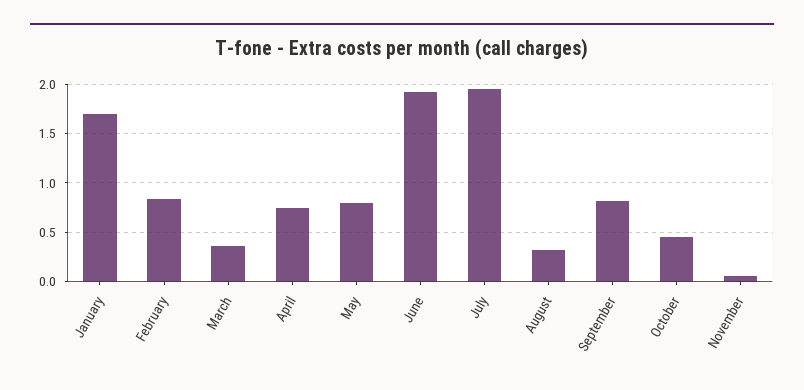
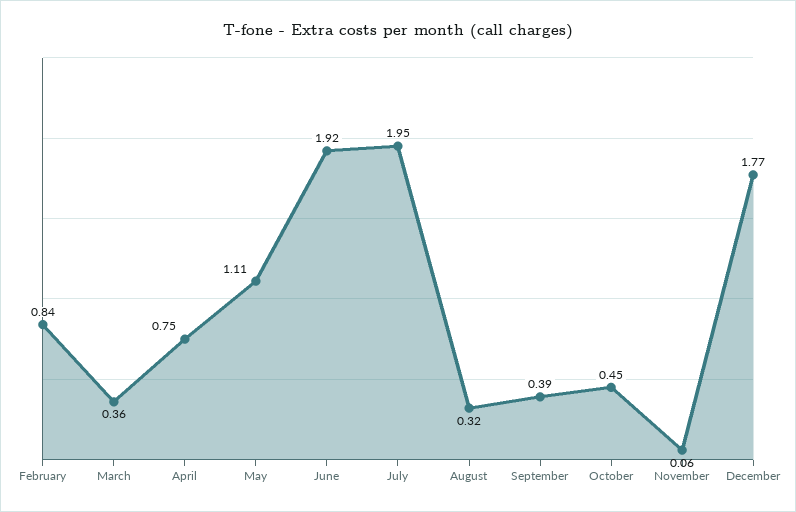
January: 1.7 -> none
May: 0.8 -> 1.11
September: 0.8 -> 0.39
December: none -> 1.77

